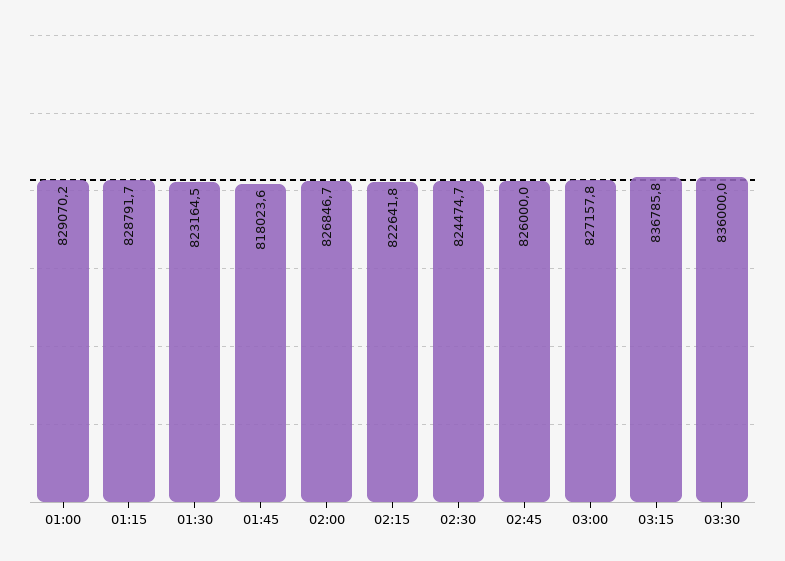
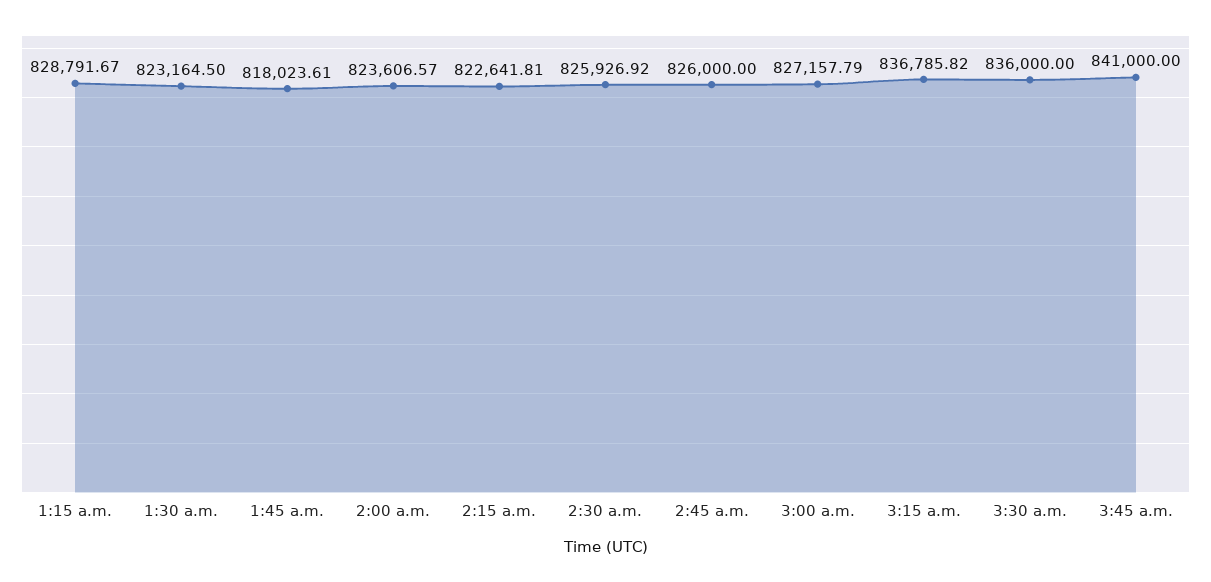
01:00: 829070.2 -> none
02:00: 826846.7 -> 823606.57
02:30: 824474.7 -> 825926.92
3:45 a.m.: none -> 841000

